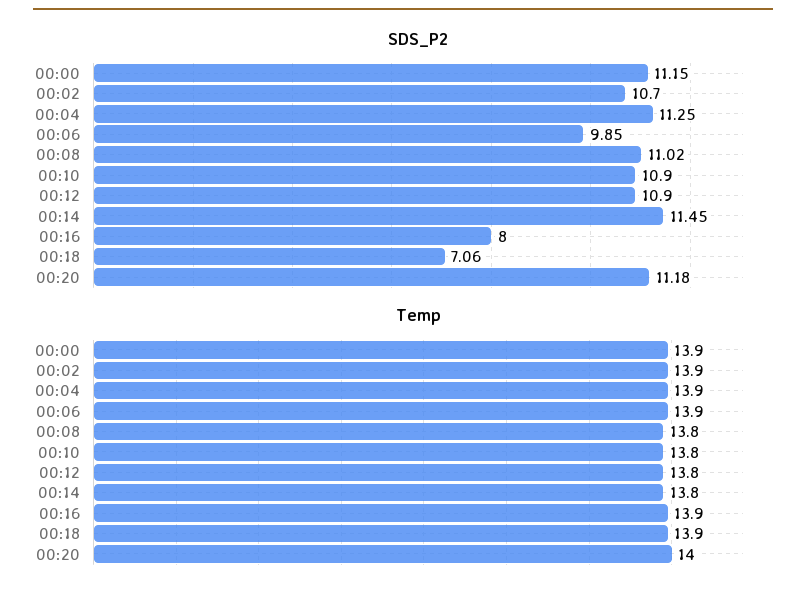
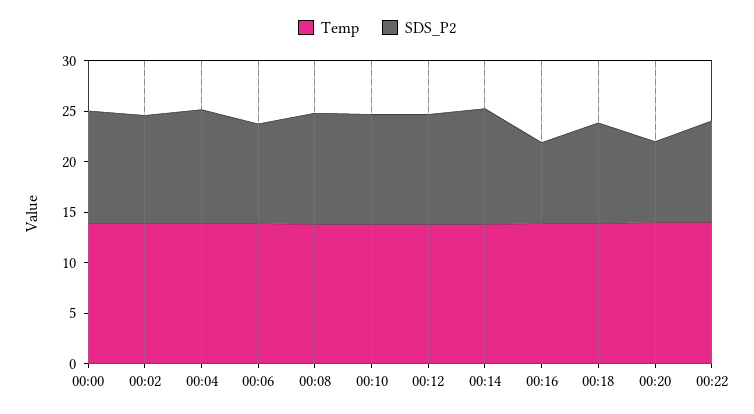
SDS_P2, 00:18: 7.06 -> 10
SDS_P2, 00:20: 11.18 -> 8
Temp, 00:22: none -> 14
SDS_P2, 00:22: none -> 10

